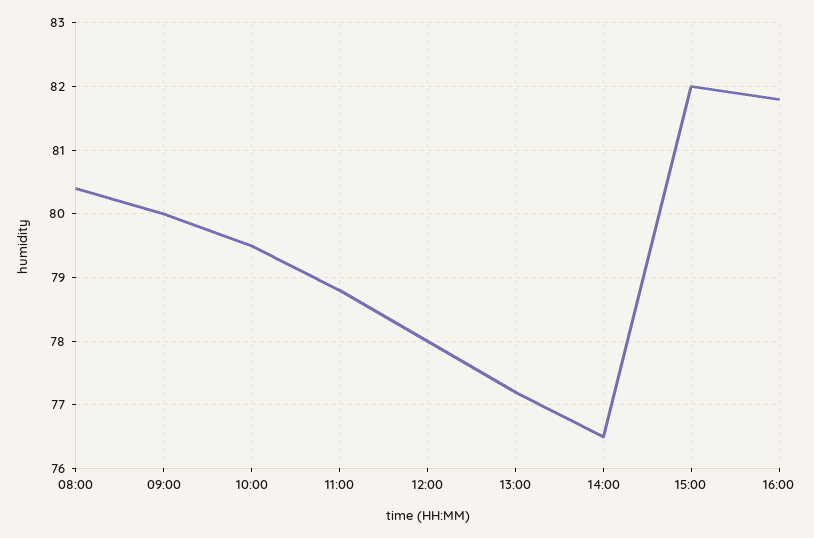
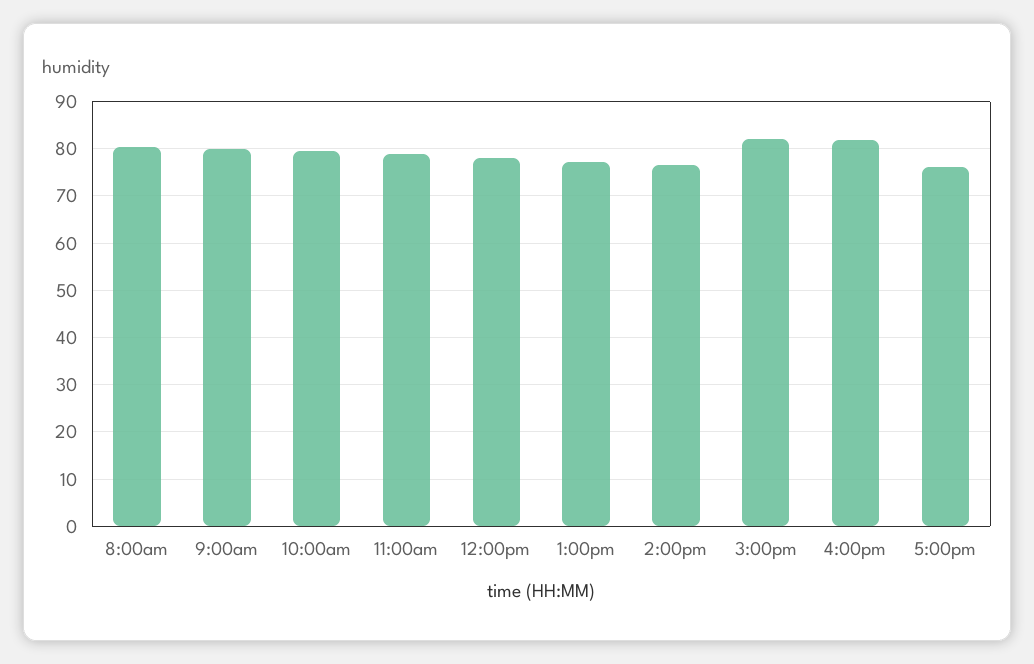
5:00pm: none -> 76

